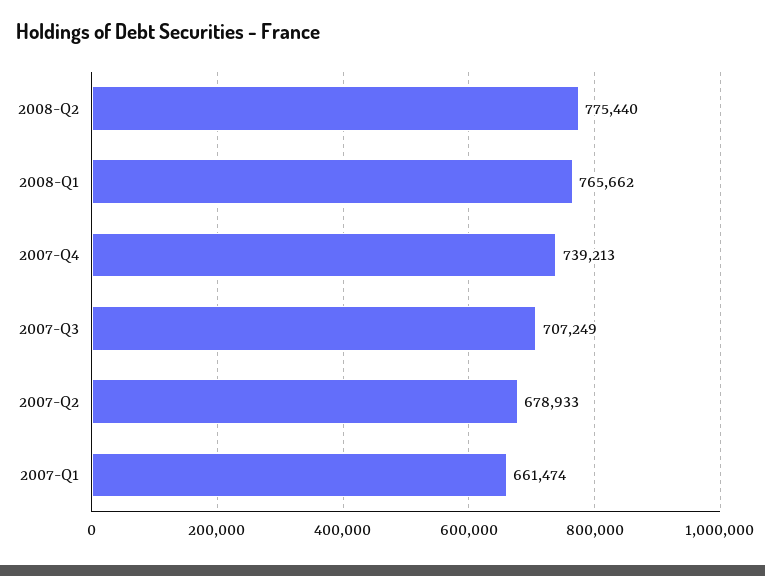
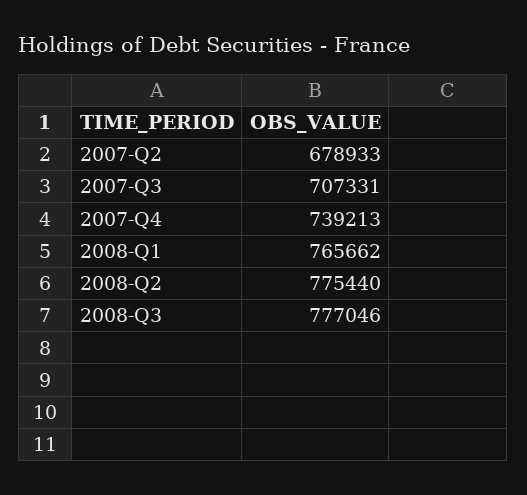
2007-Q3: 707249 -> 707331
2007-Q1: 661474 -> none
2008-Q3: none -> 777046

